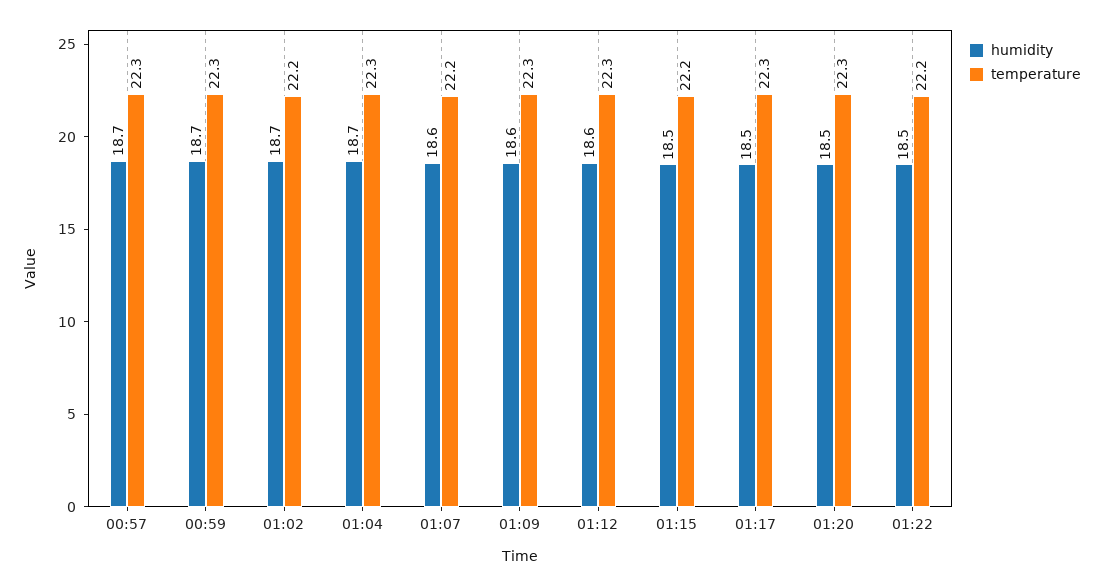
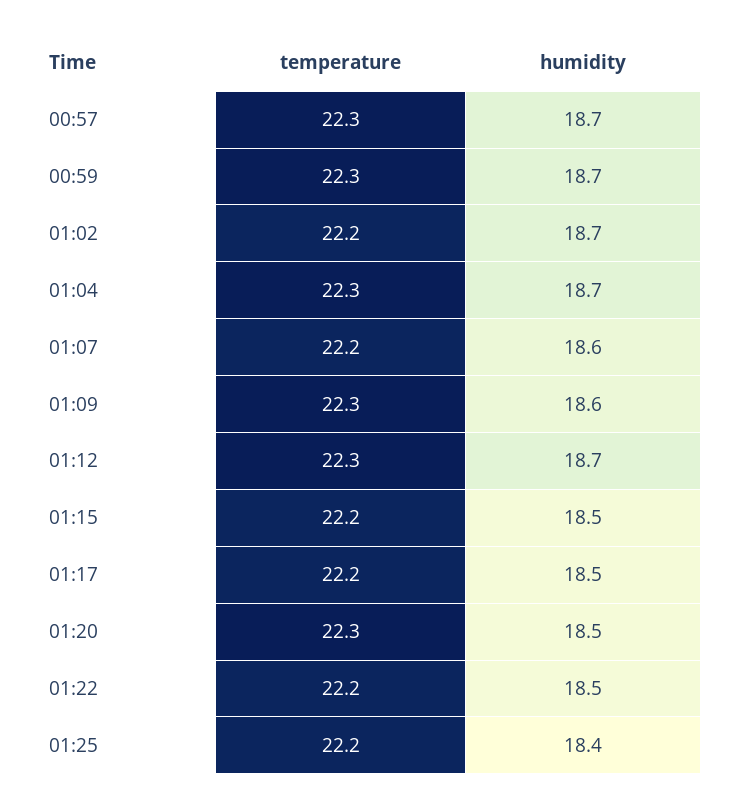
humidity, 01:12: 18.6 -> 18.7
temperature, 01:17: 22.3 -> 22.2
temperature, 01:25: none -> 22.2
humidity, 01:25: none -> 18.4

